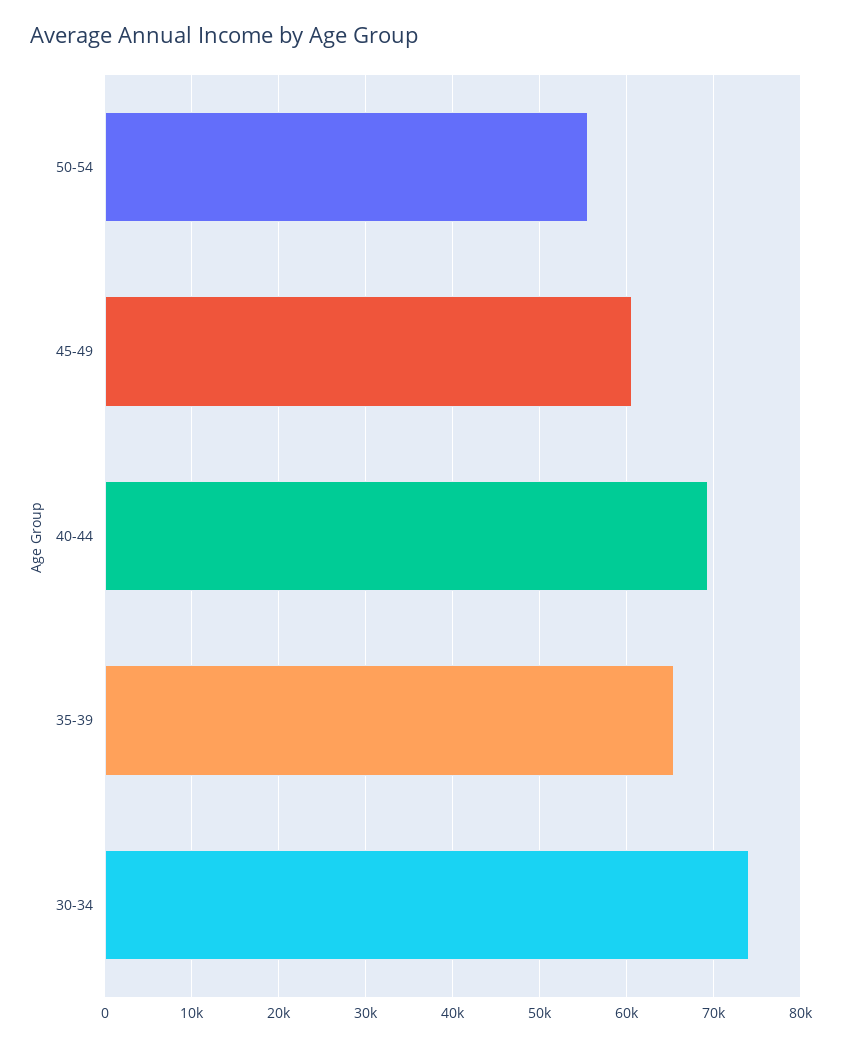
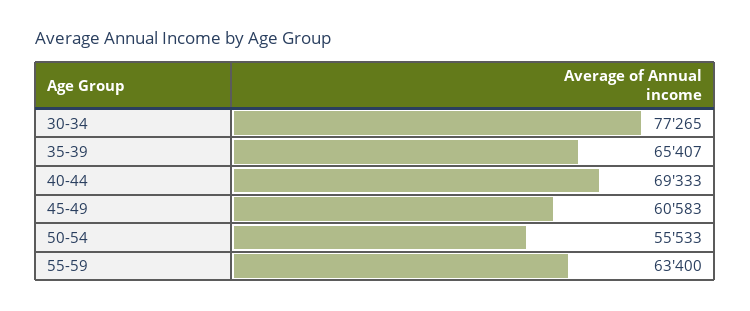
30-34: 74000 -> 77265
55-59: none -> 63400

